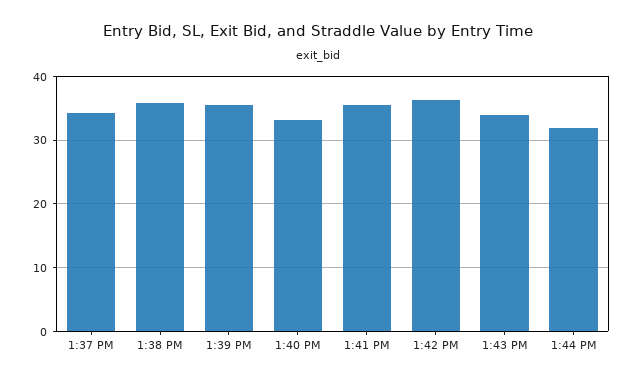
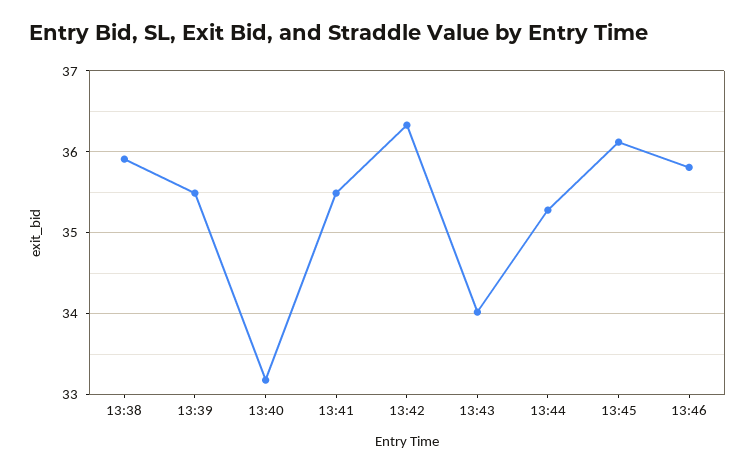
1:37 PM: 34 -> none
1:44 PM: 32 -> 35.3
13:45: none -> 36.1
13:46: none -> 35.8

